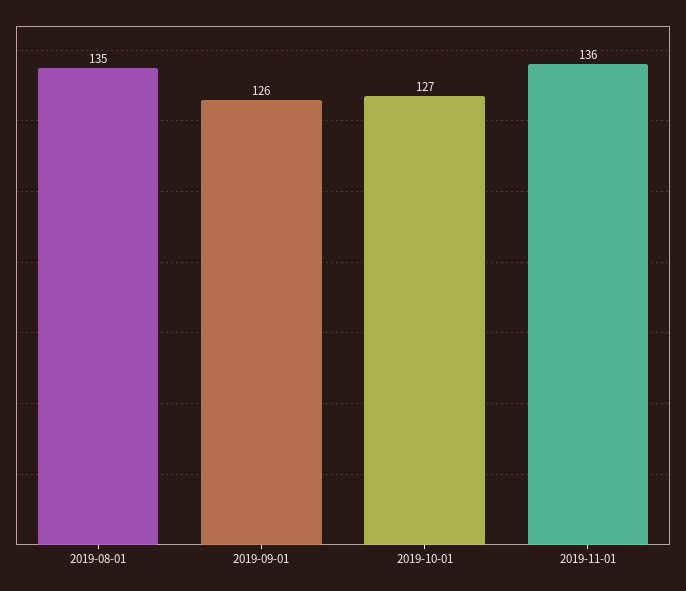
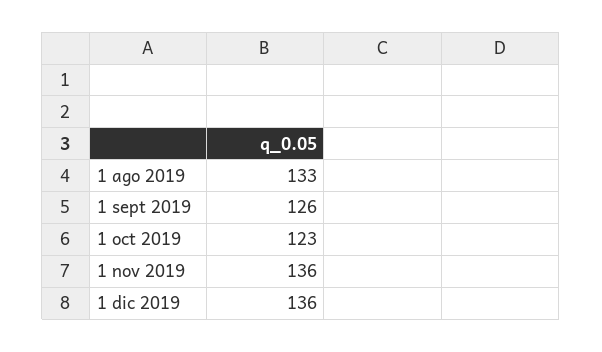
2019-08-01: 135 -> 133
2019-10-01: 127 -> 123
1 dic 2019: none -> 136

